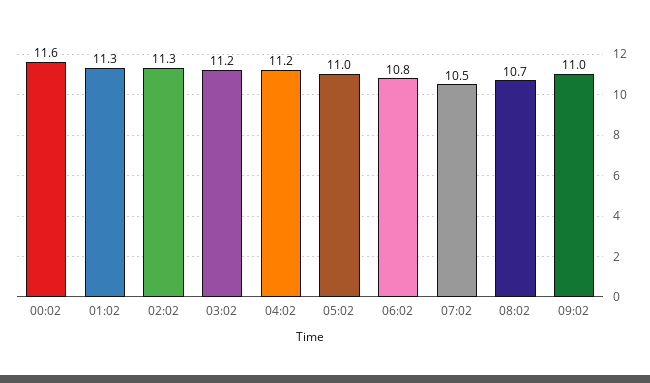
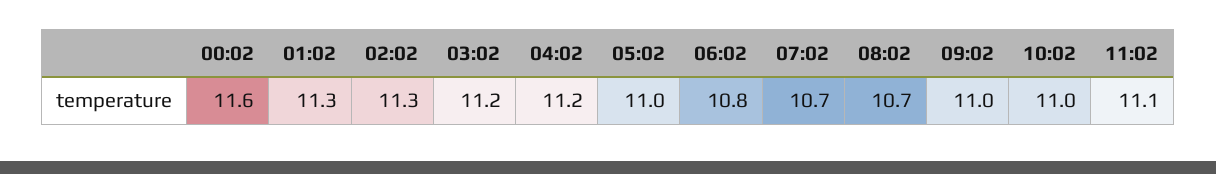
07:02: 10.5 -> 10.7
10:02: none -> 11
11:02: none -> 11.1

